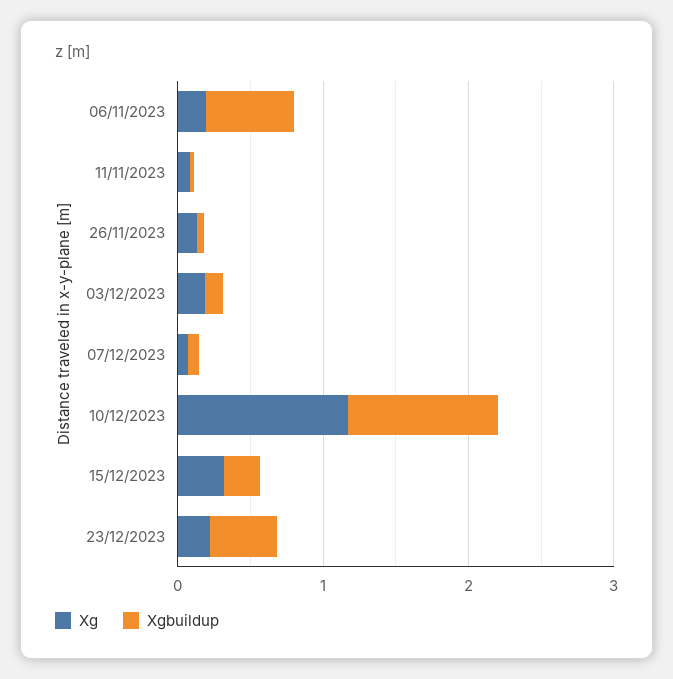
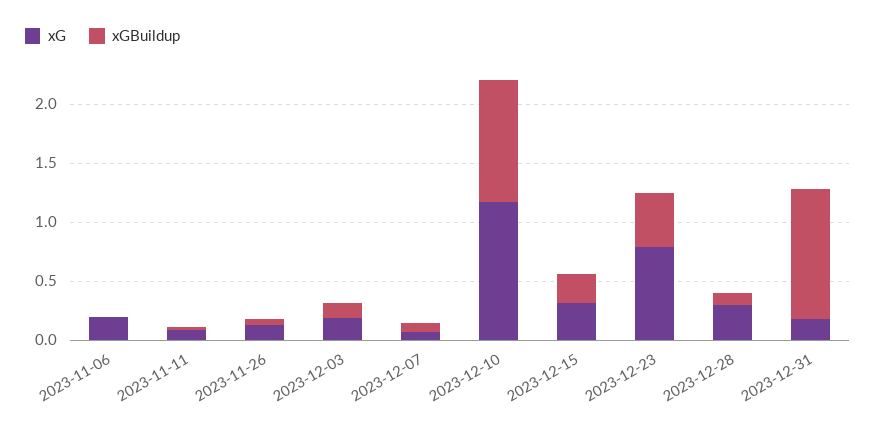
Xgbuildup, 06/11/2023: 0.6 -> 0
Xg, 23/12/2023: 0.2 -> 0.8
Xg, 2023-12-28: none -> 0.3
Xgbuildup, 2023-12-28: none -> 0.1
Xg, 2023-12-31: none -> 0.2
Xgbuildup, 2023-12-31: none -> 1.1

